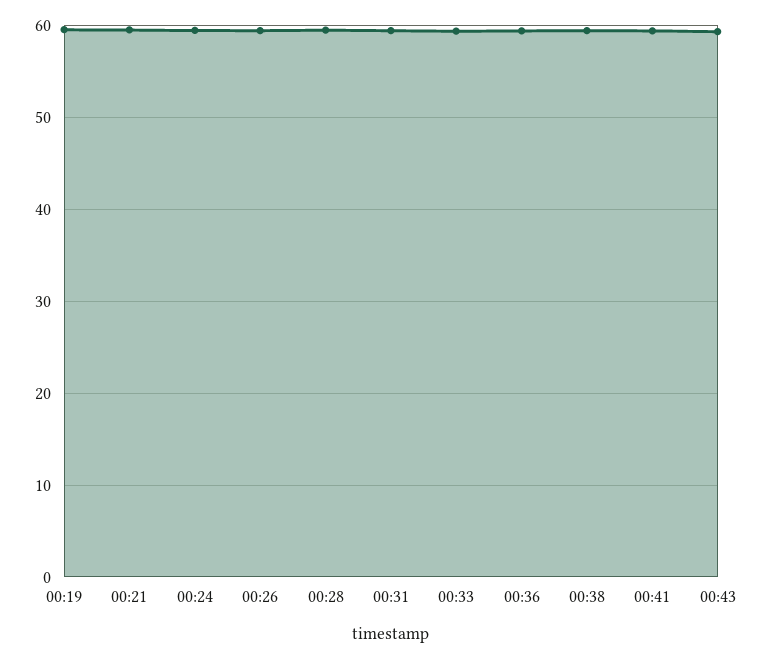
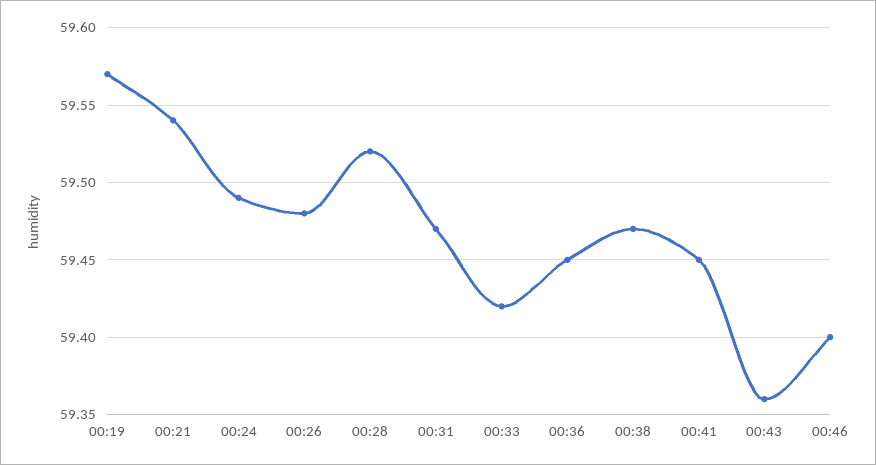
00:46: none -> 59.4

